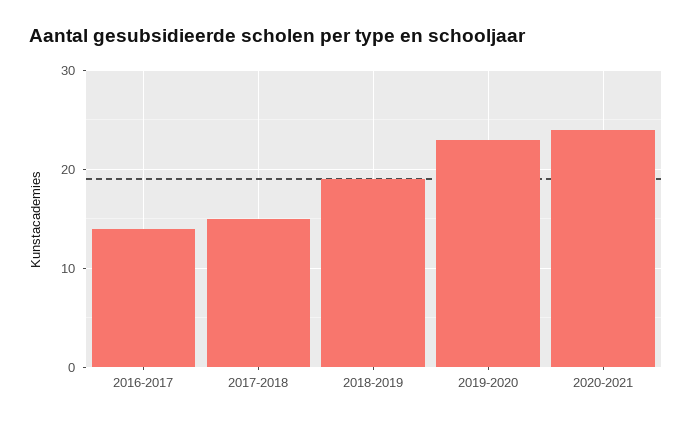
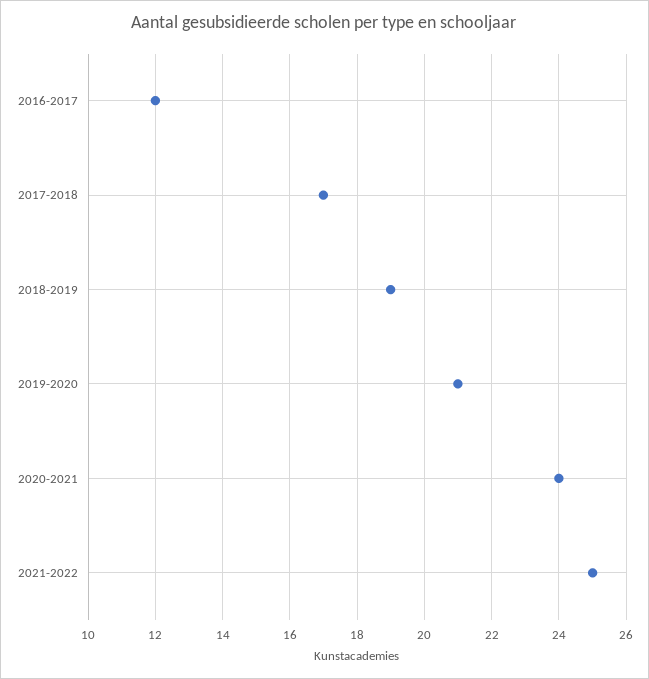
2016-2017: 14 -> 12
2017-2018: 15 -> 17
2019-2020: 23 -> 21
2021-2022: none -> 25

